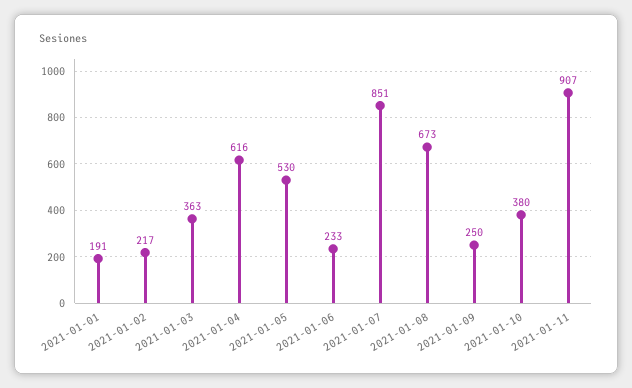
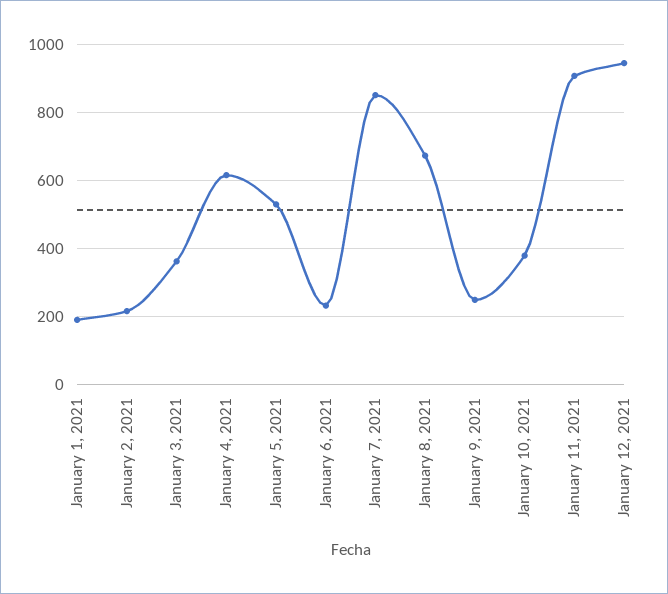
January 12, 2021: none -> 940

